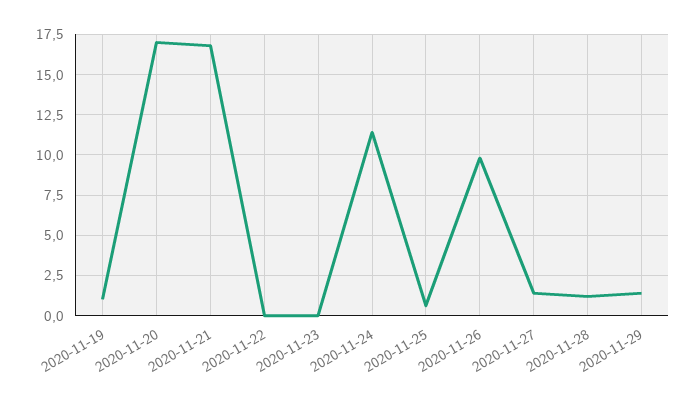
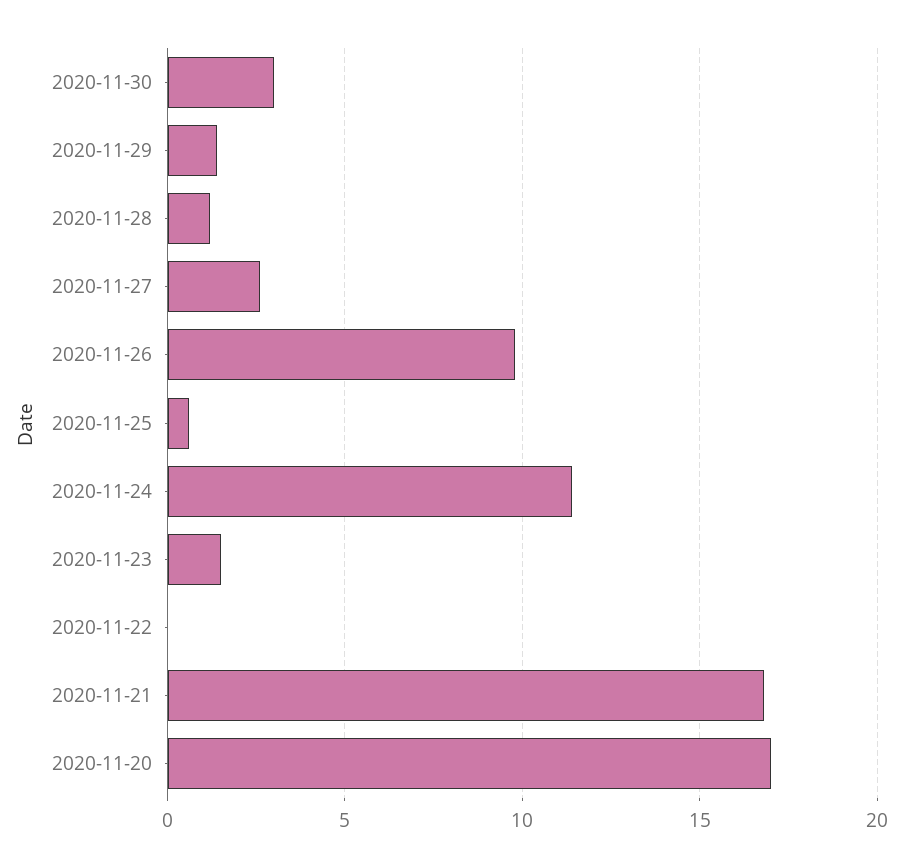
2020-11-19: 1 -> none
2020-11-23: 0 -> 1.5
2020-11-27: 1.5 -> 2.5
2020-11-30: none -> 3

